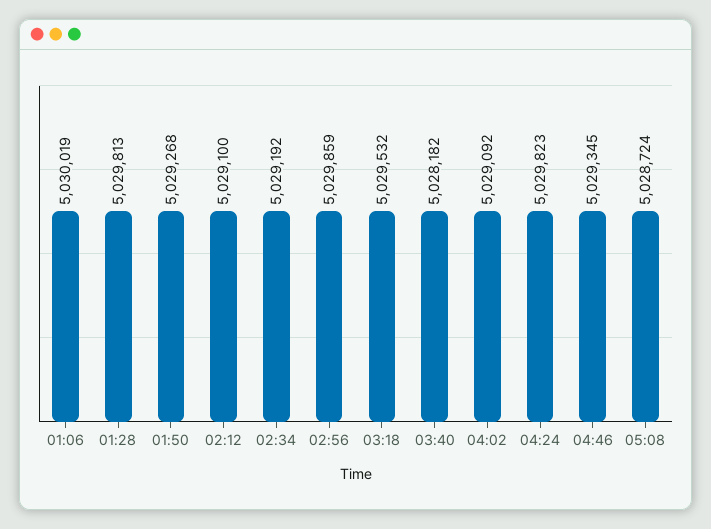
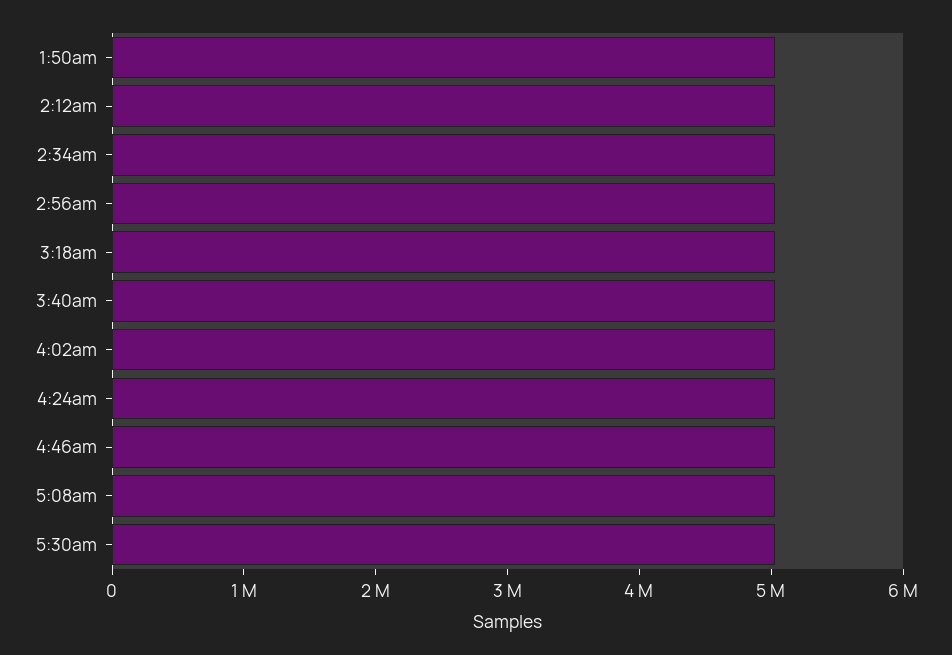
01:06: 5030019 -> none
01:28: 5029813 -> none
5:30am: none -> 5000000

